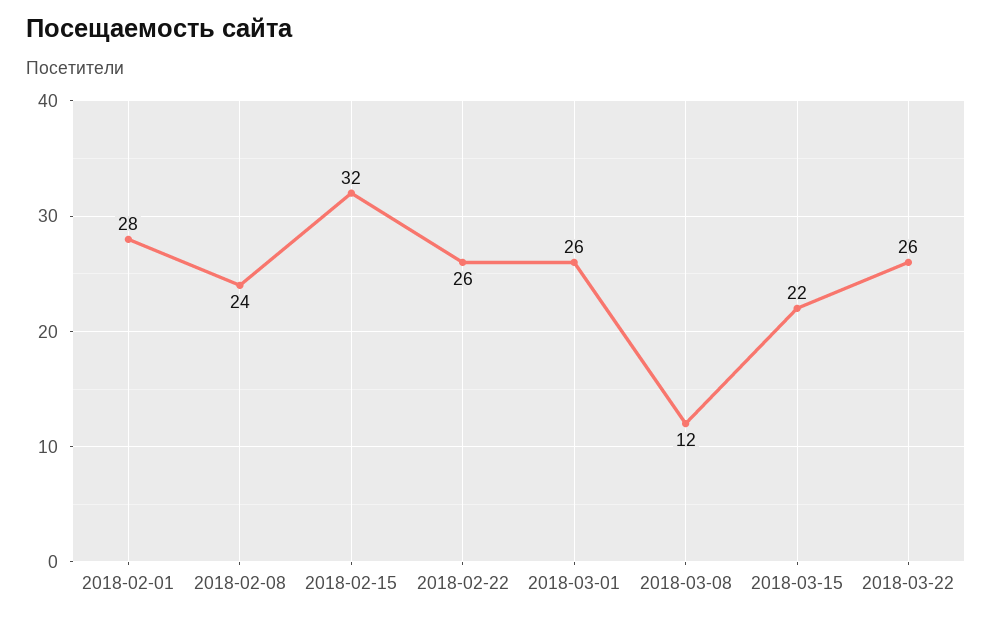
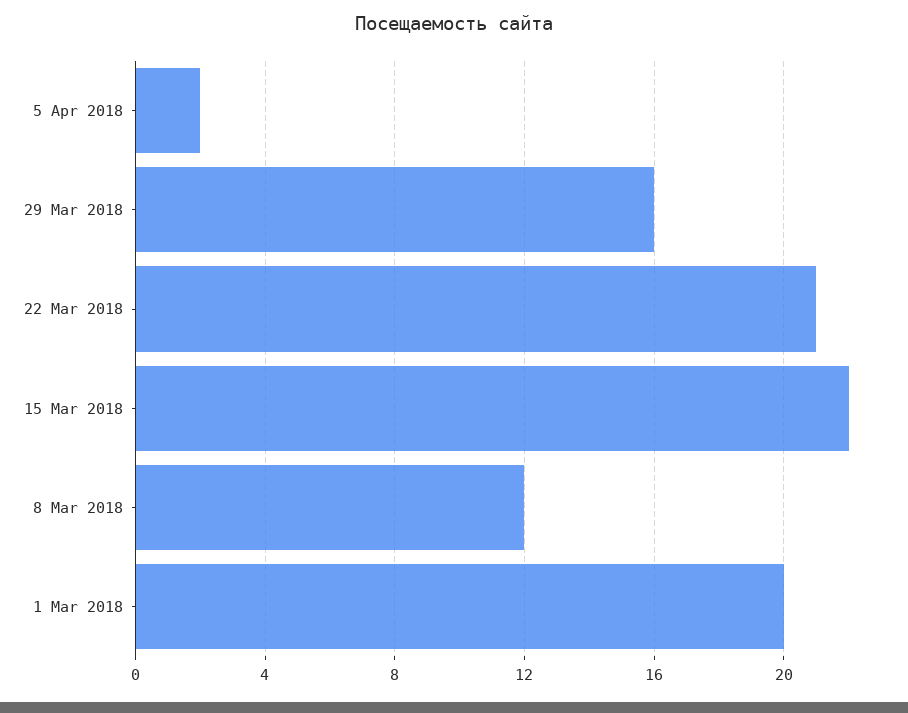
2018-02-01: 28 -> none
2018-02-08: 24 -> none
2018-02-15: 32 -> none
2018-02-22: 26 -> none
2018-03-01: 26 -> 20
2018-03-22: 26 -> 21
5 Apr 2018: none -> 2
29 Mar 2018: none -> 16

